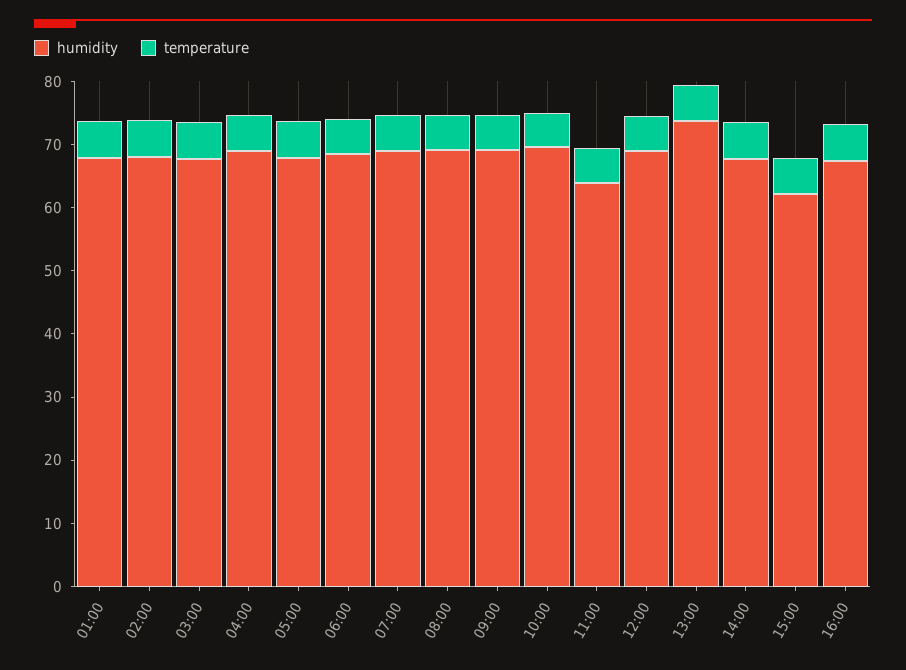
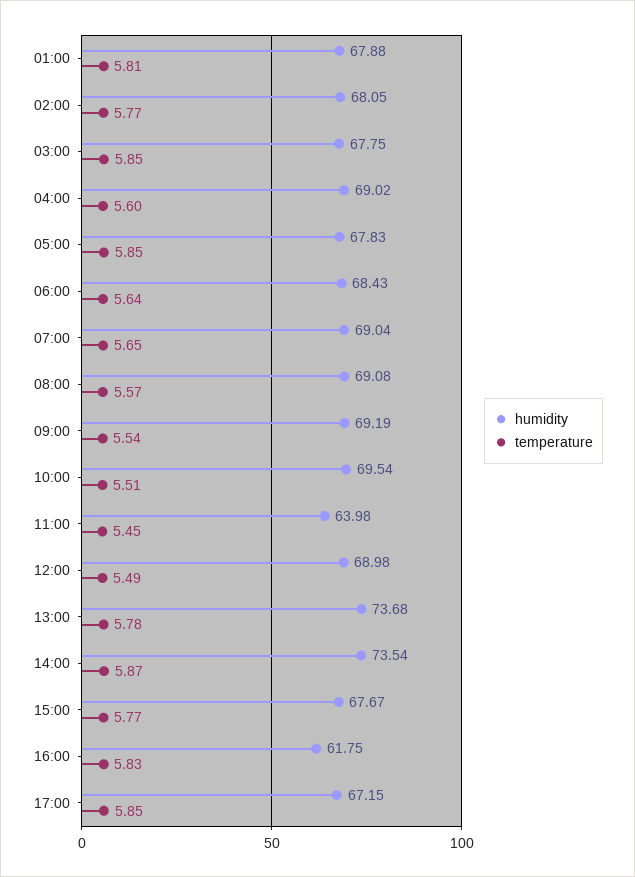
humidity, 14:00: 68 -> 73.54
humidity, 15:00: 62 -> 67.67
humidity, 16:00: 68 -> 61.75
humidity, 17:00: none -> 67.15
temperature, 17:00: none -> 5.85

